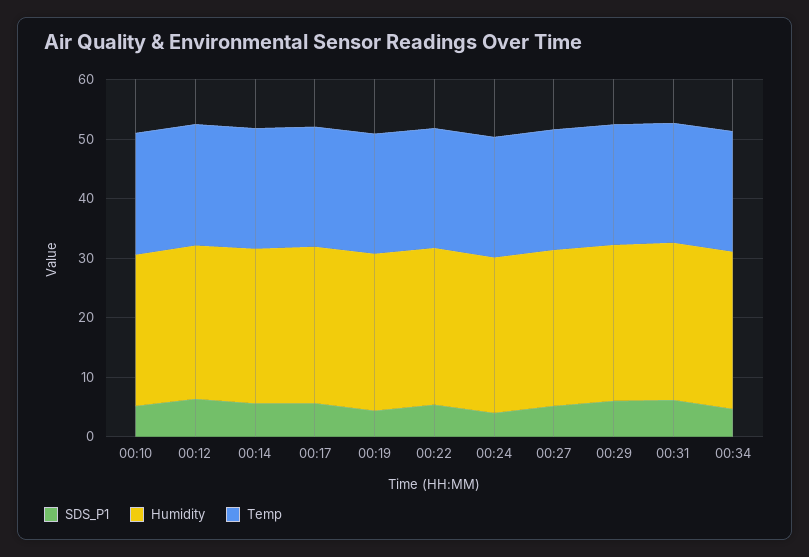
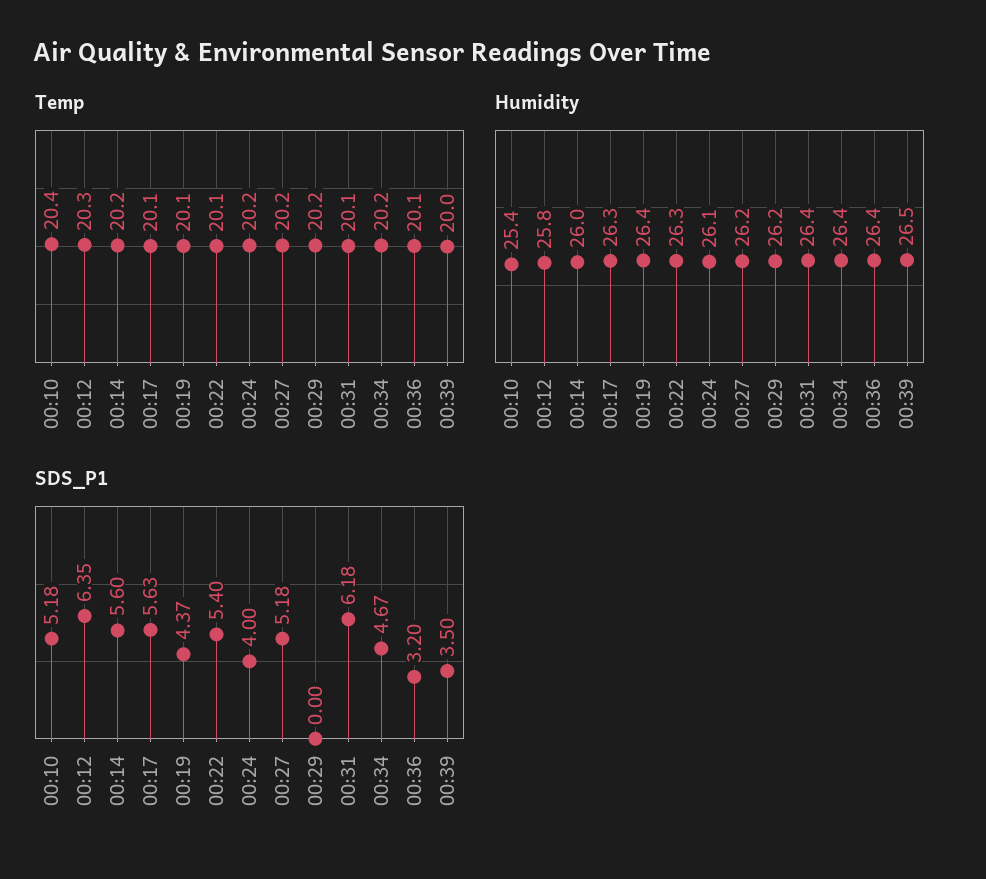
SDS_P1, 00:29: 6 -> 0
Temp, 00:36: none -> 20.1
Temp, 00:39: none -> 20
Humidity, 00:36: none -> 26.4
Humidity, 00:39: none -> 26.5
SDS_P1, 00:36: none -> 3.2
SDS_P1, 00:39: none -> 3.5

